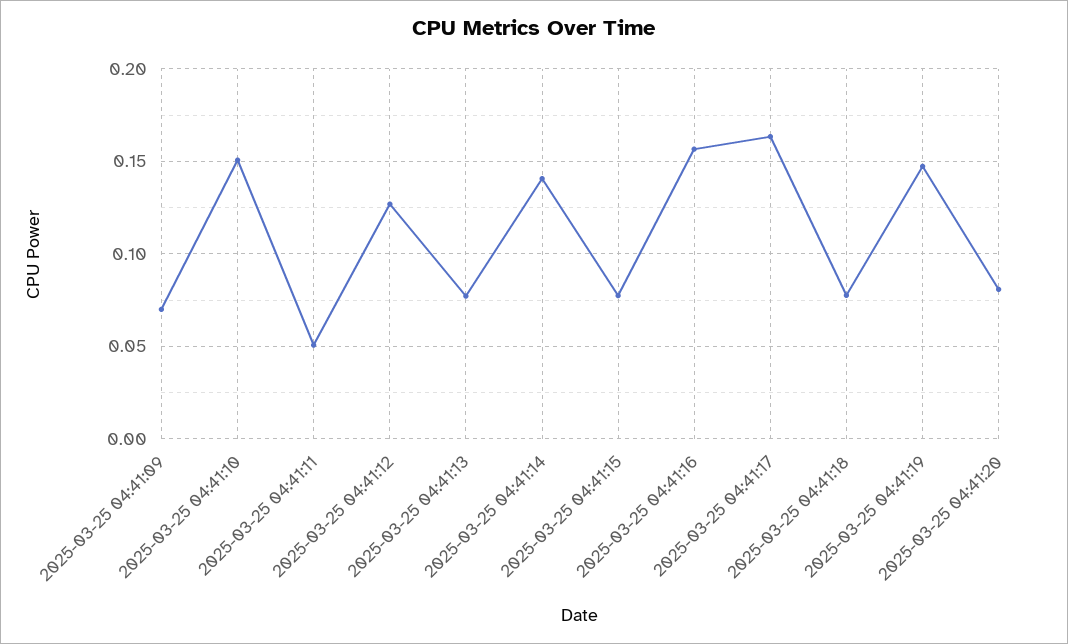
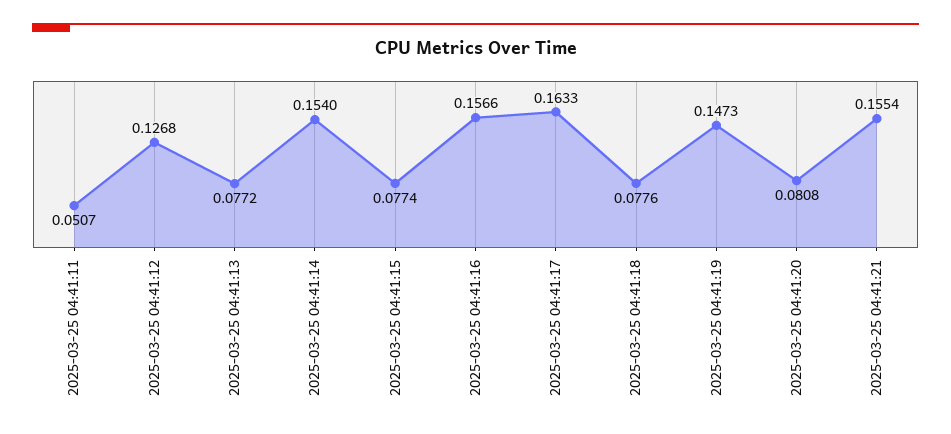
2025-03-25 04:41:09: 0.07 -> none
2025-03-25 04:41:10: 0.15 -> none
2025-03-25 04:41:14: 0.14 -> 0.154
2025-03-25 04:41:21: none -> 0.1554

